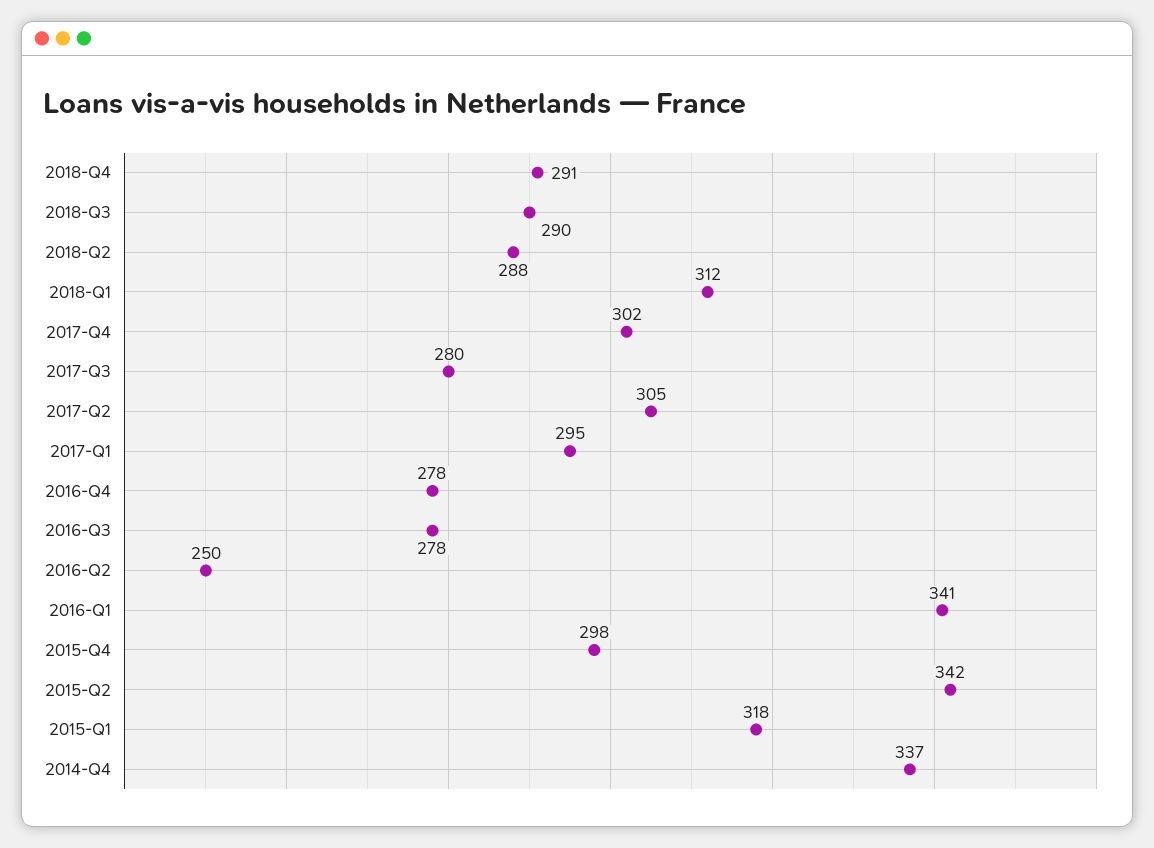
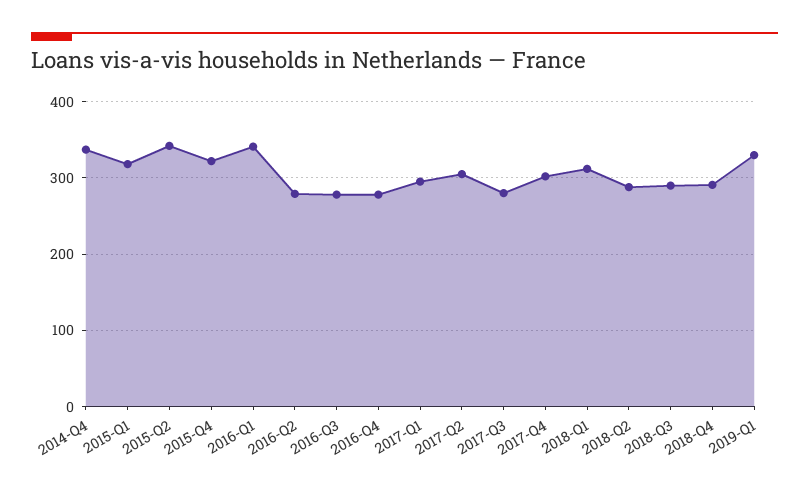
2016-Q2: 250 -> 280
2015-Q4: 298 -> 320
2019-Q1: none -> 330

